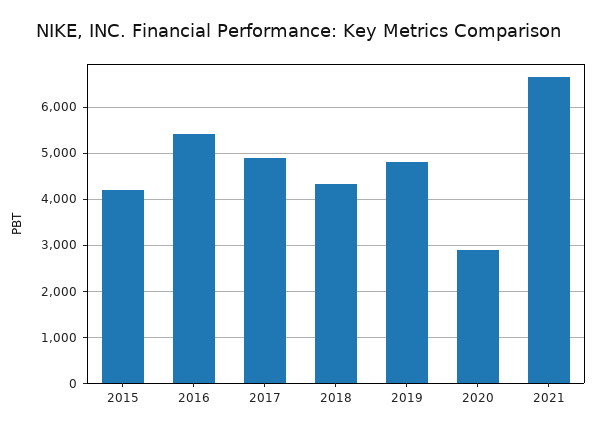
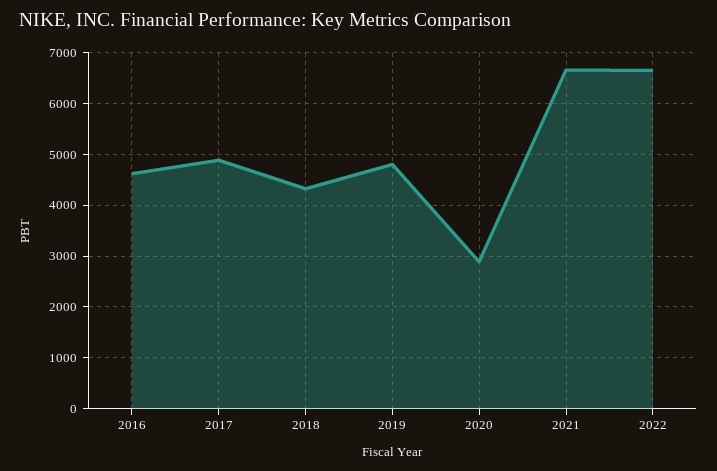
2015: 4200 -> none
2016: 5400 -> 4600
2022: none -> 6600

